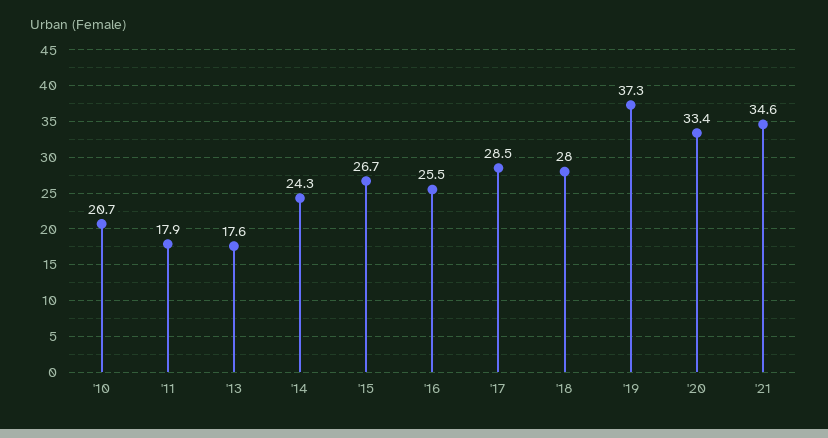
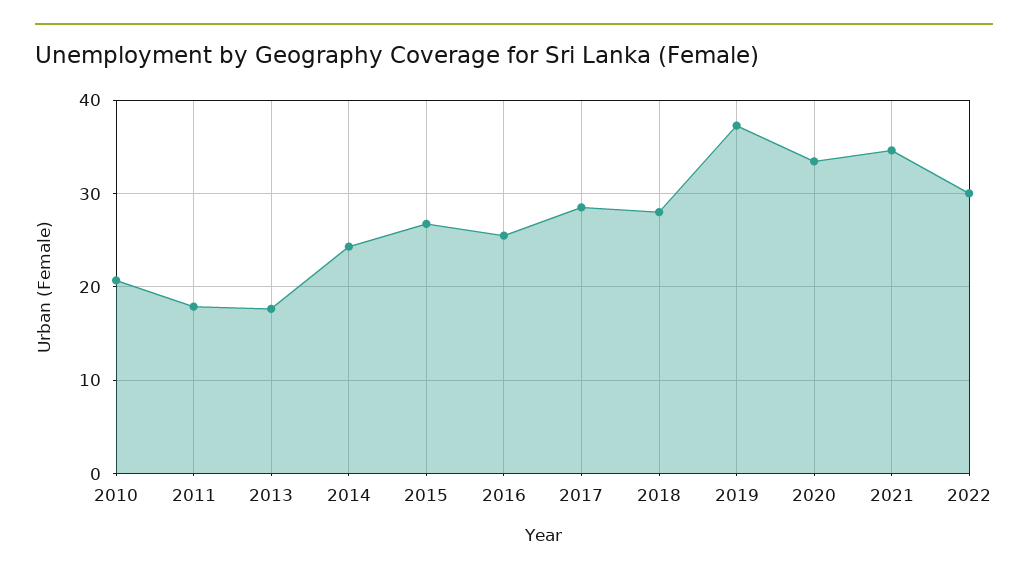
2022: none -> 30

